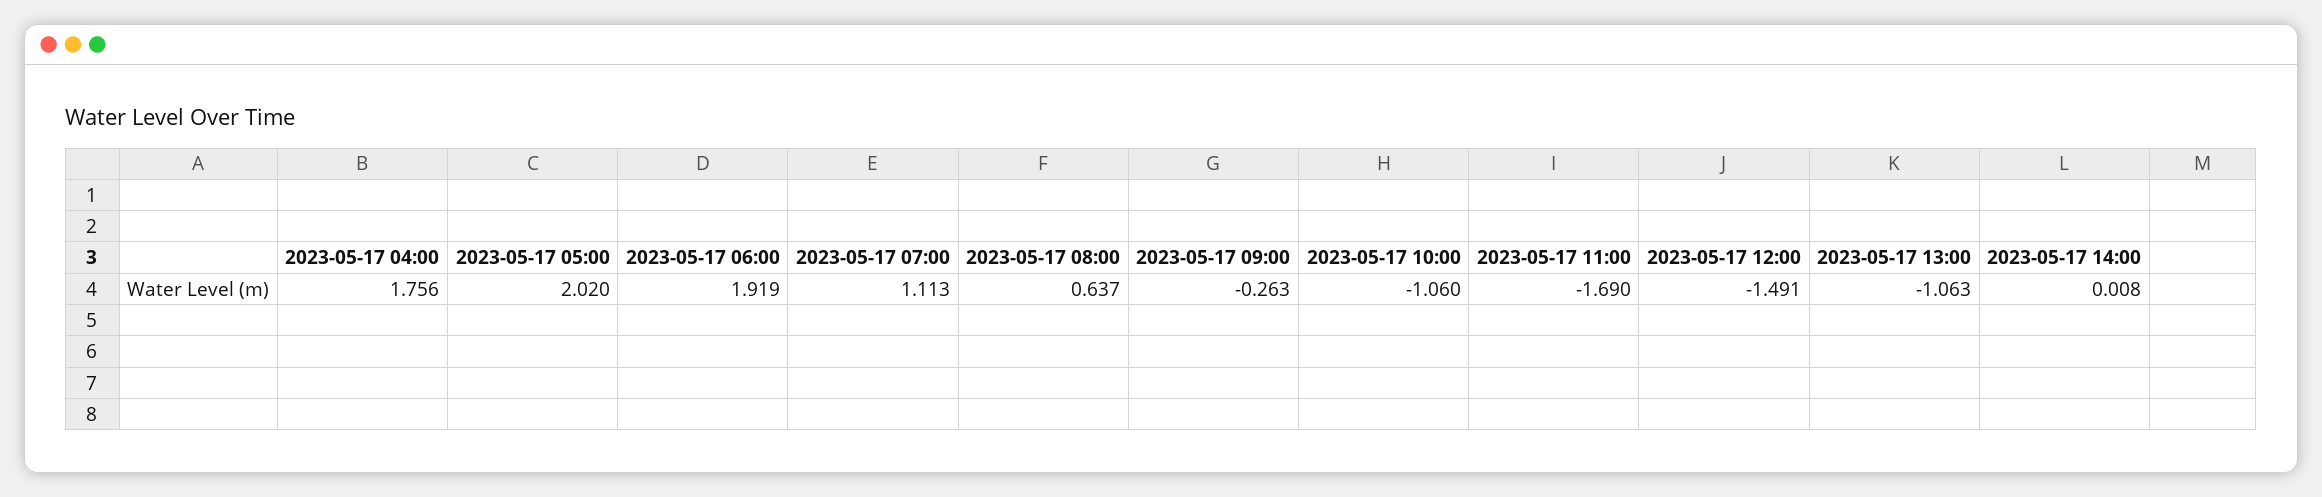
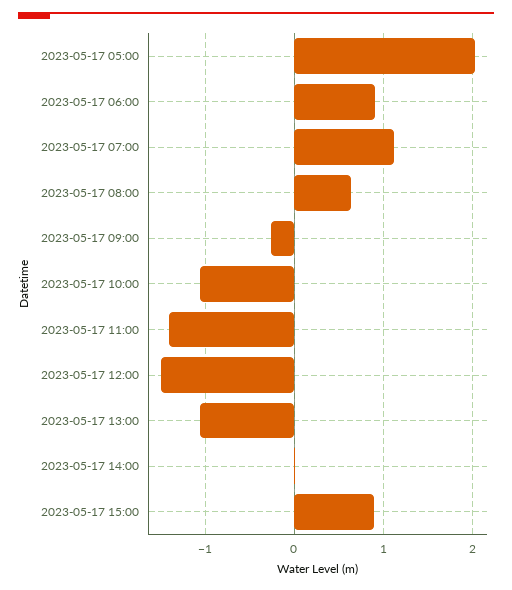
2023-05-17 04:00: 1.756 -> none
2023-05-17 06:00: 1.919 -> 0.9
2023-05-17 11:00: -1.69 -> -1.4
2023-05-17 15:00: none -> 0.9

